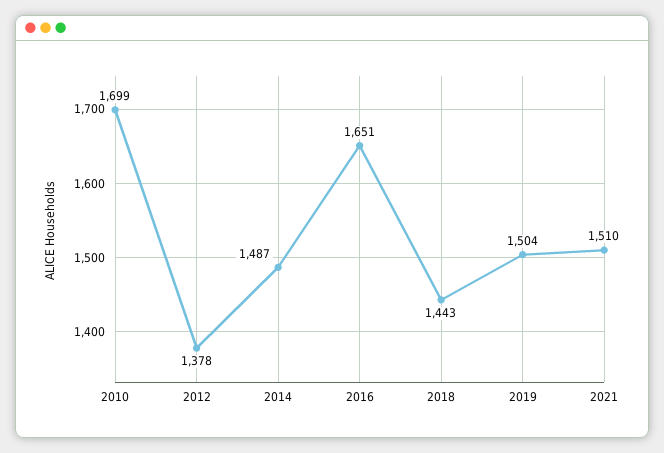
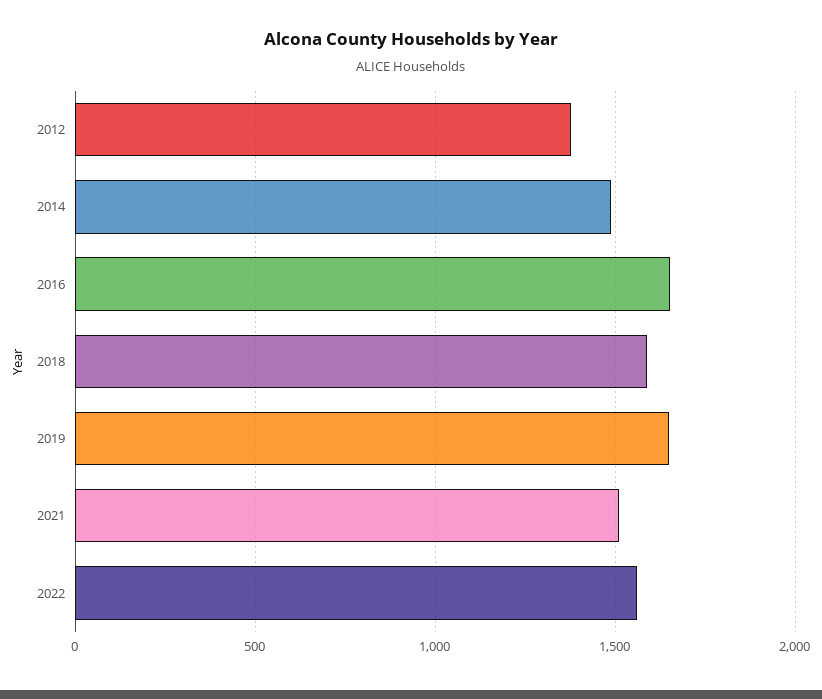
2010: 1699 -> none
2018: 1443 -> 1600
2019: 1504 -> 1650
2022: none -> 1550

